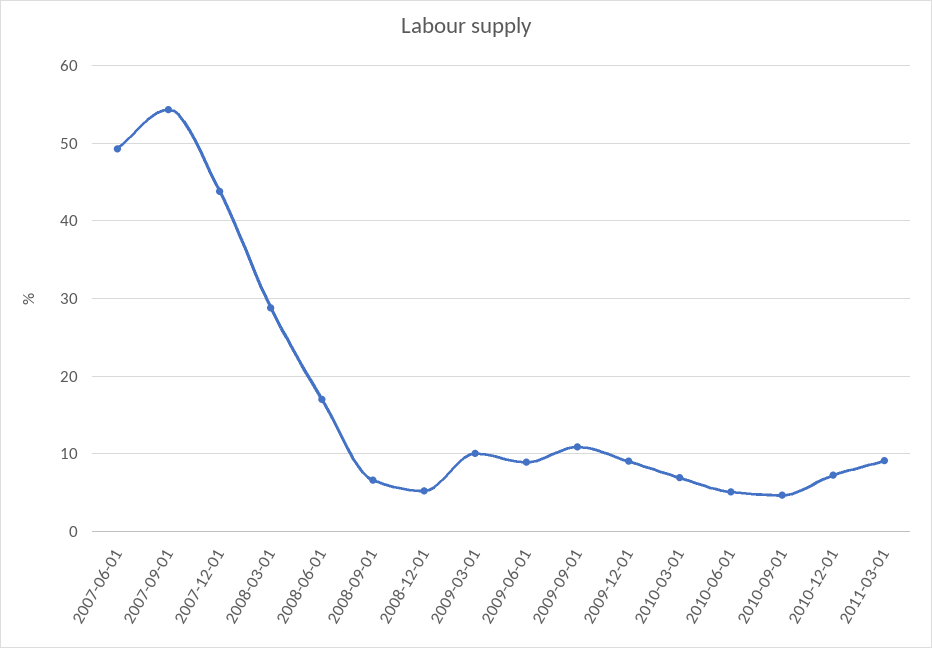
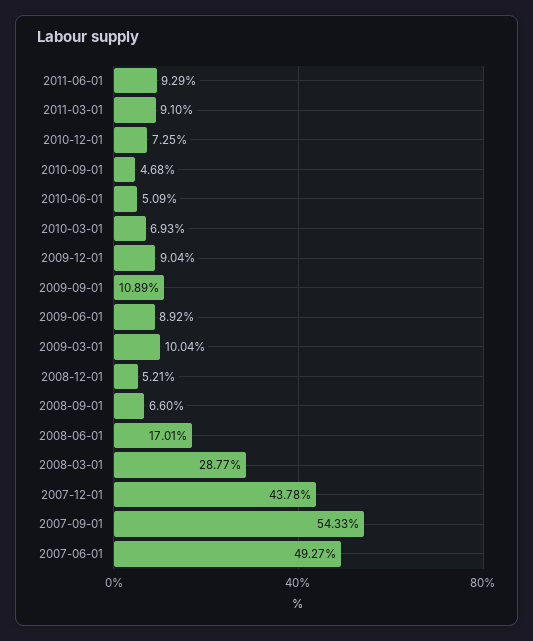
2011-06-01: none -> 9.29

